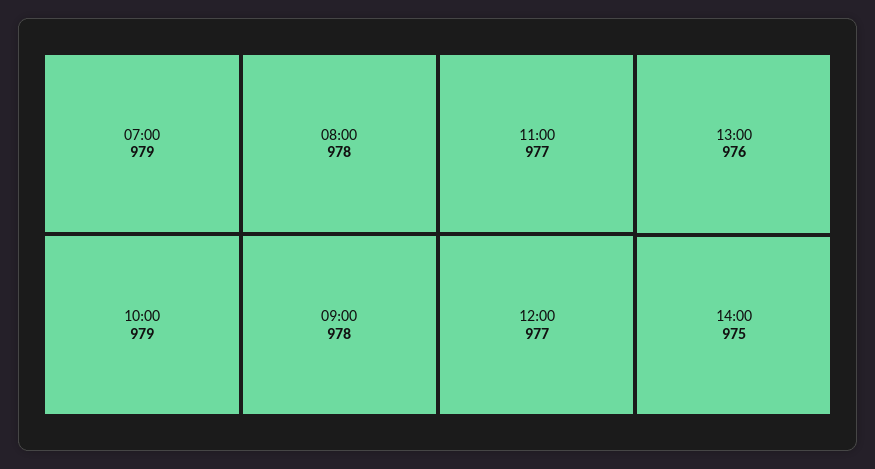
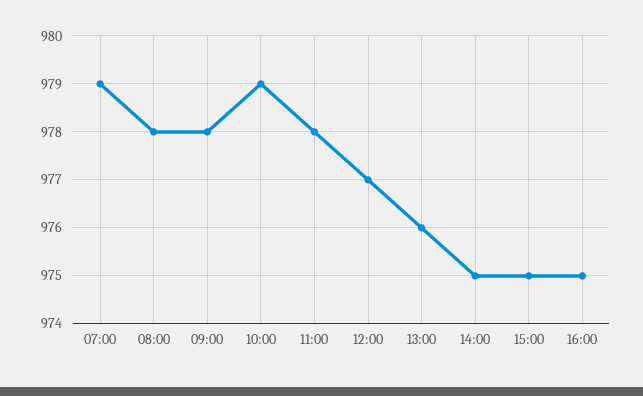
11:00: 977 -> 978
15:00: none -> 975
16:00: none -> 975

